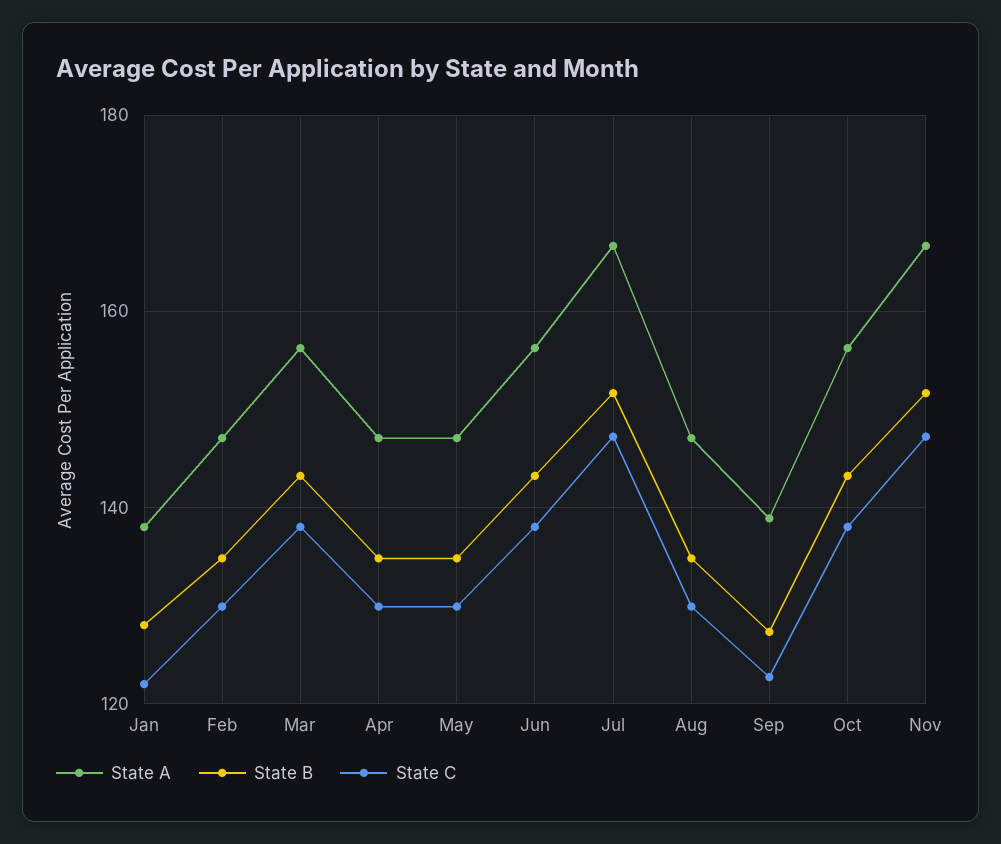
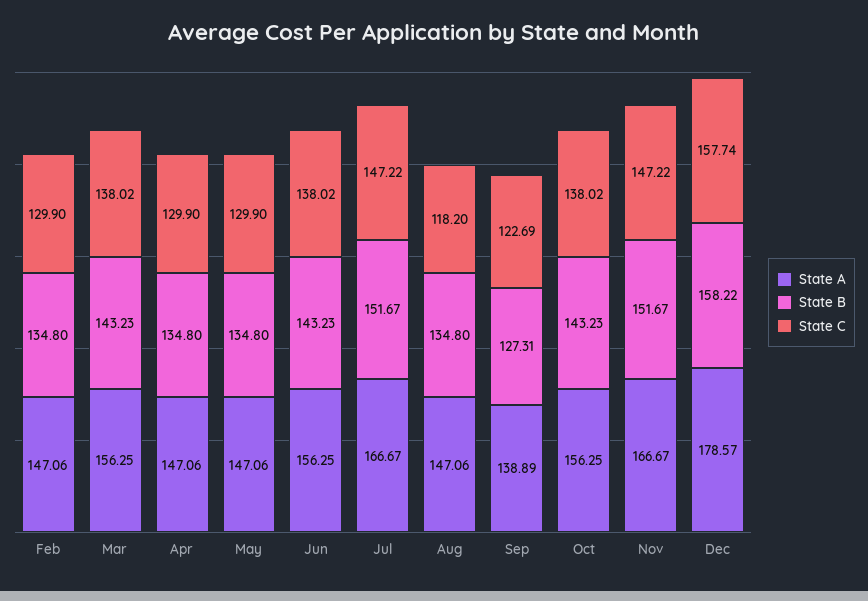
State A, Jan: 138 -> none
State B, Jan: 128 -> none
State C, Jan: 122 -> none
State C, Aug: 130 -> 118.2
State A, Dec: none -> 178.57
State B, Dec: none -> 158.22
State C, Dec: none -> 157.74

